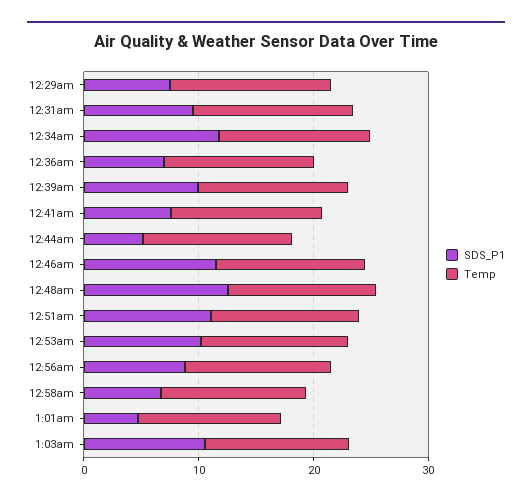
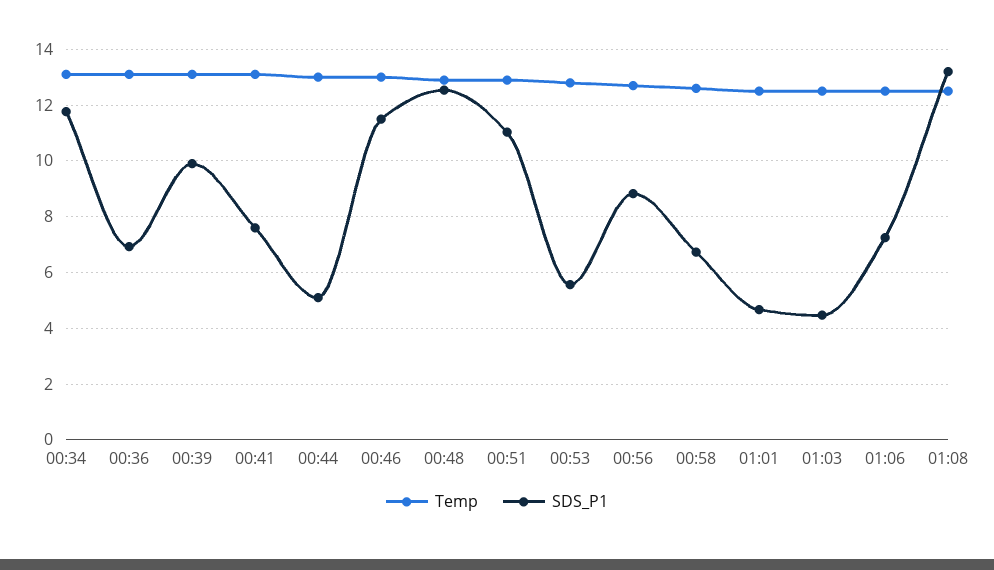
SDS_P1, 12:29am: 8 -> none
Temp, 12:29am: 14 -> none
SDS_P1, 12:31am: 10 -> none
Temp, 12:31am: 14 -> none
SDS_P1, 12:53am: 10 -> 5.5
SDS_P1, 1:03am: 10 -> 4.5
Temp, 01:06: none -> 12.5
SDS_P1, 01:06: none -> 7.25
Temp, 01:08: none -> 12.5
SDS_P1, 01:08: none -> 13.25

